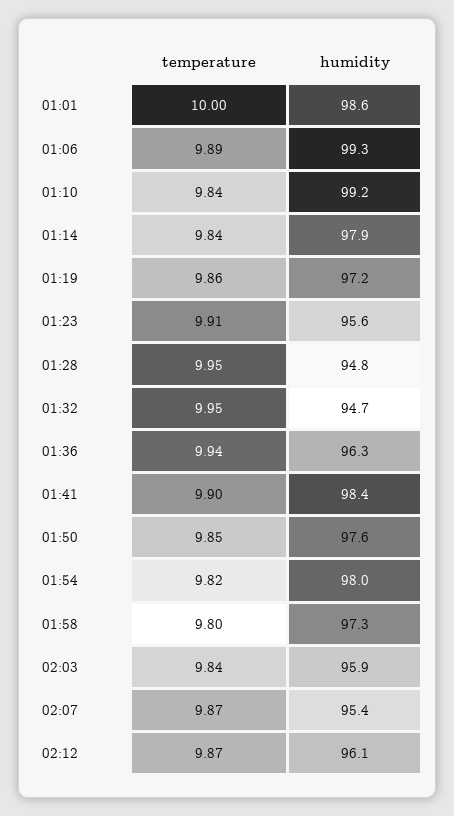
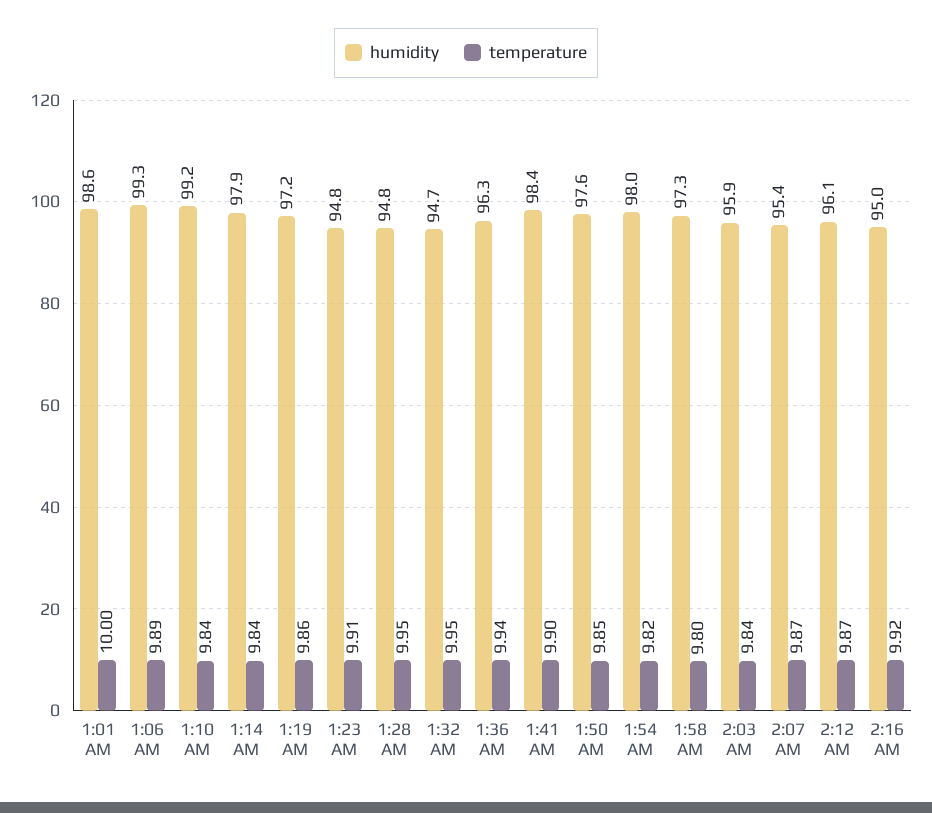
humidity, 01:23: 95.6 -> 94.8
humidity, 2:16 AM: none -> 95
temperature, 2:16 AM: none -> 9.92

